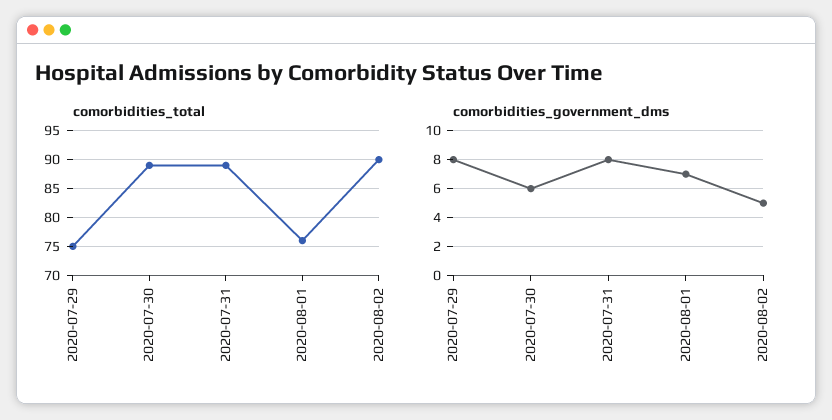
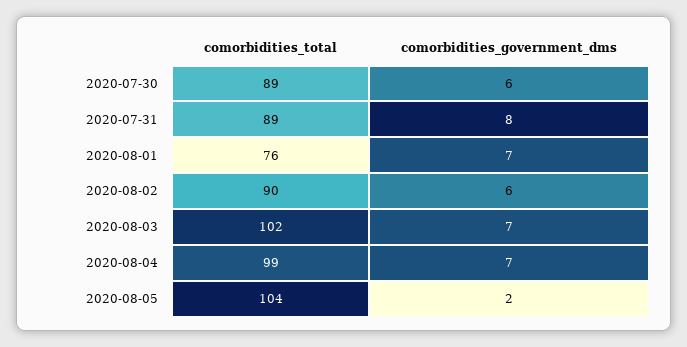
comorbidities_total, 2020-07-29: 75 -> none
comorbidities_government_dms, 2020-07-29: 8 -> none
comorbidities_government_dms, 2020-08-02: 5 -> 6
comorbidities_total, 2020-08-03: none -> 102
comorbidities_government_dms, 2020-08-03: none -> 7
comorbidities_total, 2020-08-04: none -> 99
comorbidities_government_dms, 2020-08-04: none -> 7
comorbidities_total, 2020-08-05: none -> 104
comorbidities_government_dms, 2020-08-05: none -> 2

